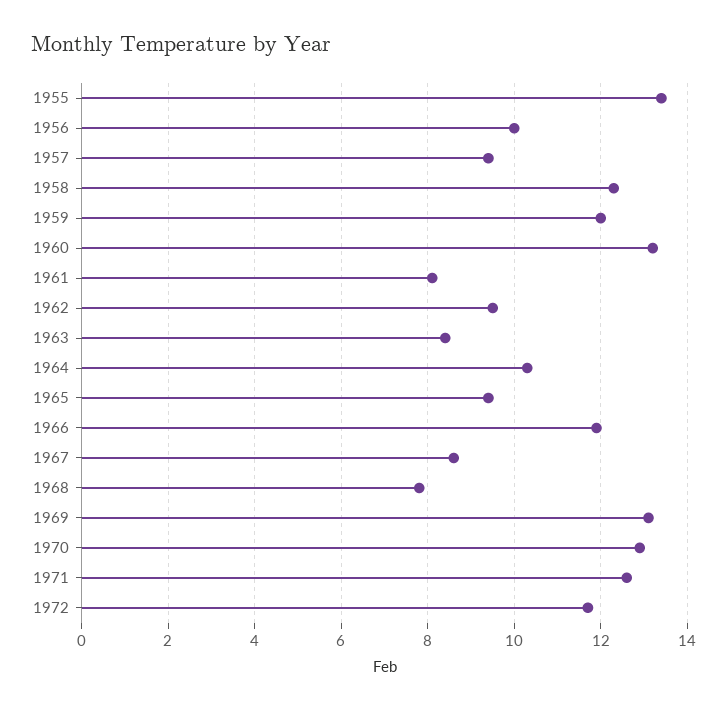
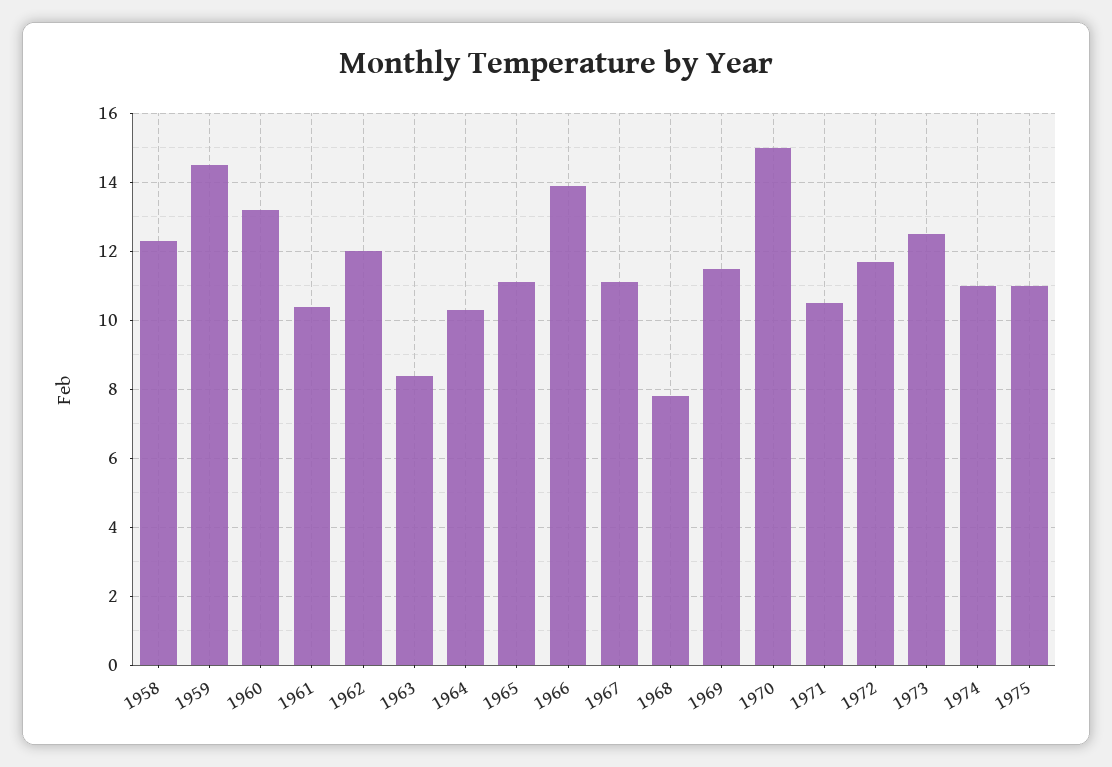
1955: 13.5 -> none
1956: 10 -> none
1957: 9.5 -> none
1959: 12 -> 14.5
1961: 8 -> 10.5
1962: 9.5 -> 12
1965: 9.5 -> 11
1966: 12 -> 14
1967: 8.5 -> 11
1969: 13 -> 11.5
1970: 13 -> 15
1971: 12.5 -> 10.5
1973: none -> 12.5
1974: none -> 11
1975: none -> 11

